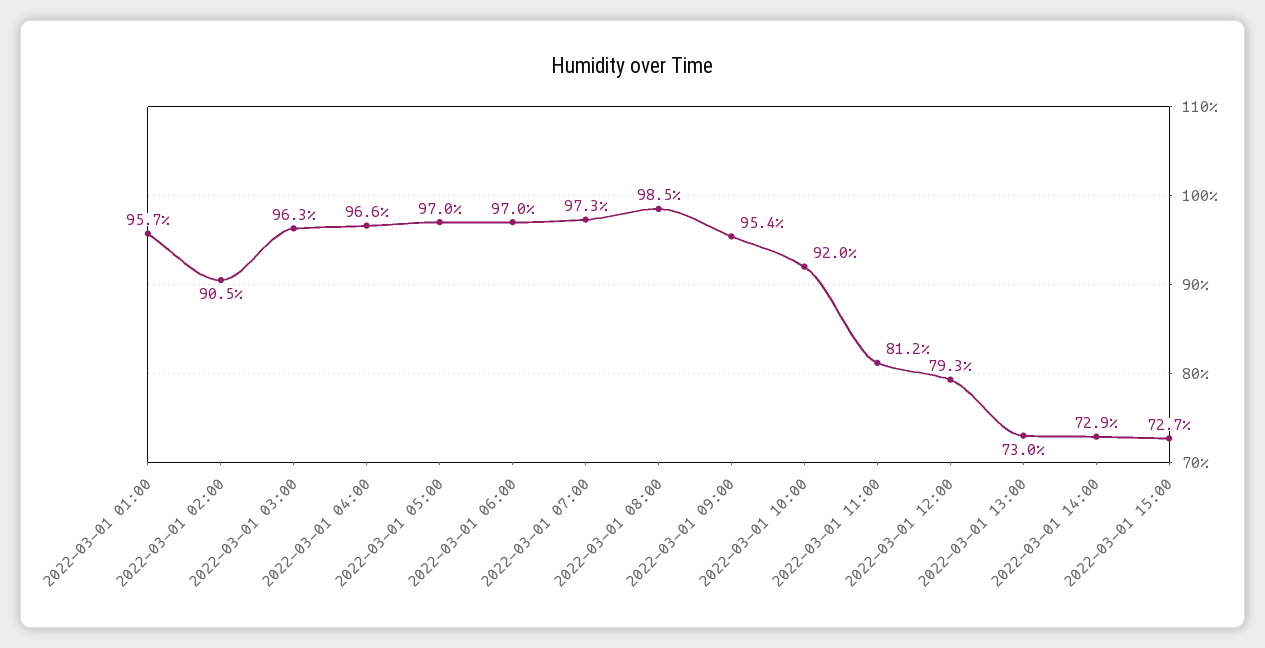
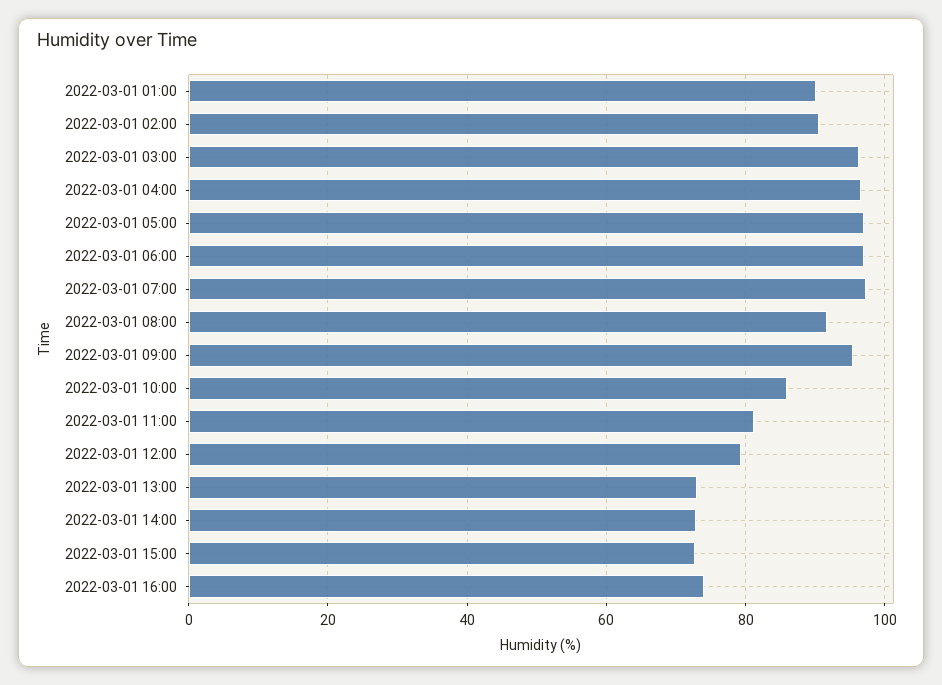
2022-03-01 01:00: 95.7 -> 90
2022-03-01 08:00: 98.5 -> 92
2022-03-01 10:00: 92 -> 86
2022-03-01 16:00: none -> 74

